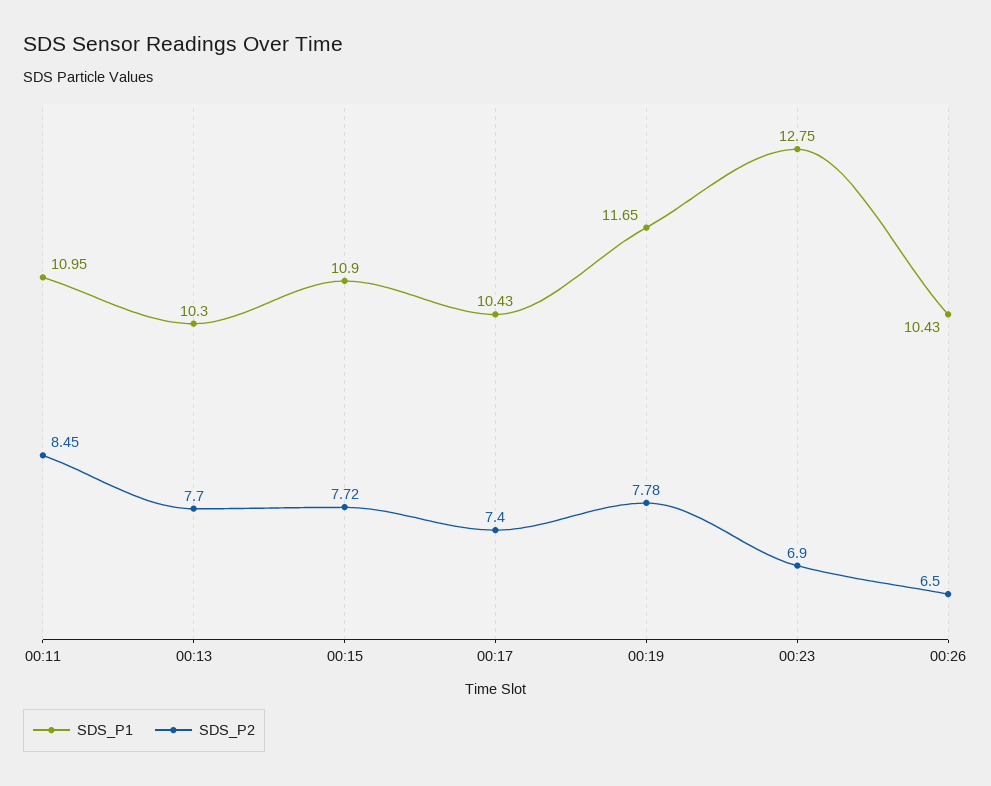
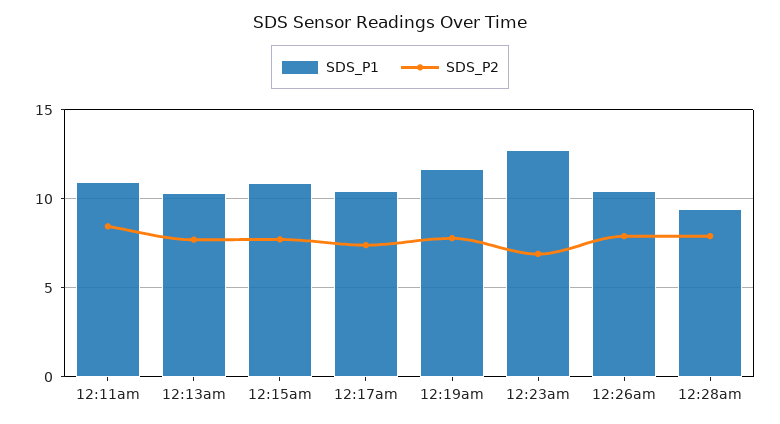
SDS_P2, 00:26: 6.5 -> 8
SDS_P1, 12:28am: none -> 9.5
SDS_P2, 12:28am: none -> 8

